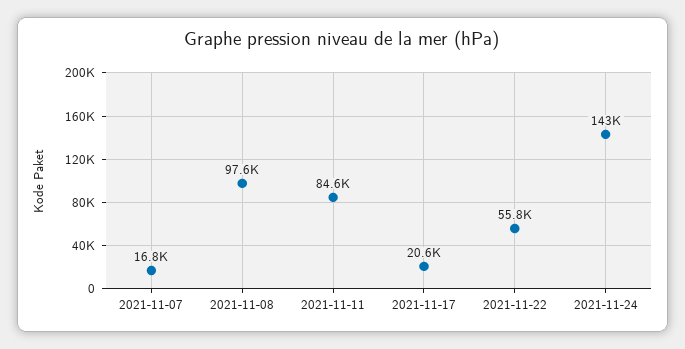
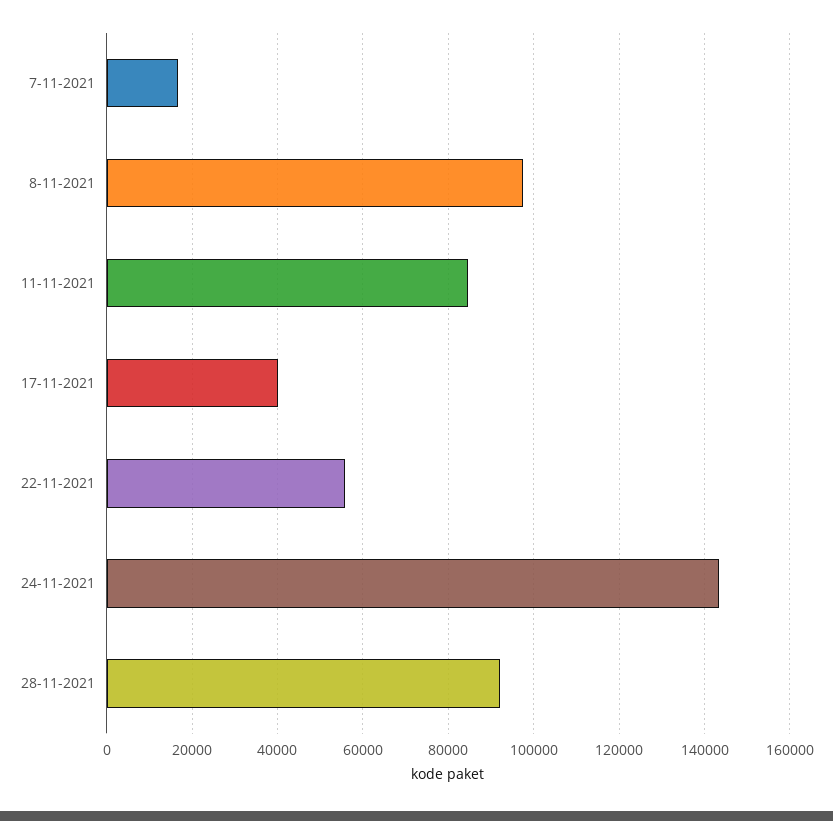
2021-11-17: 20600 -> 40000
28-11-2021: none -> 92000

